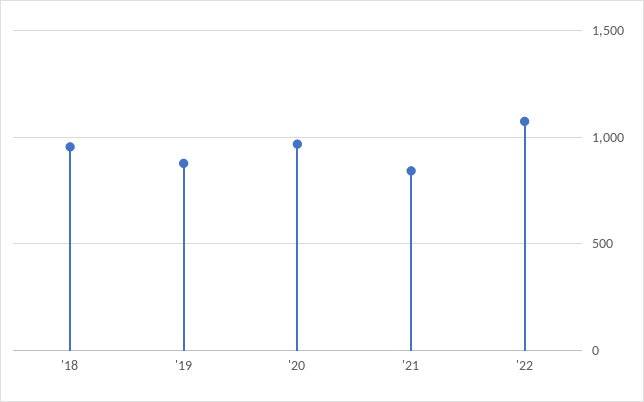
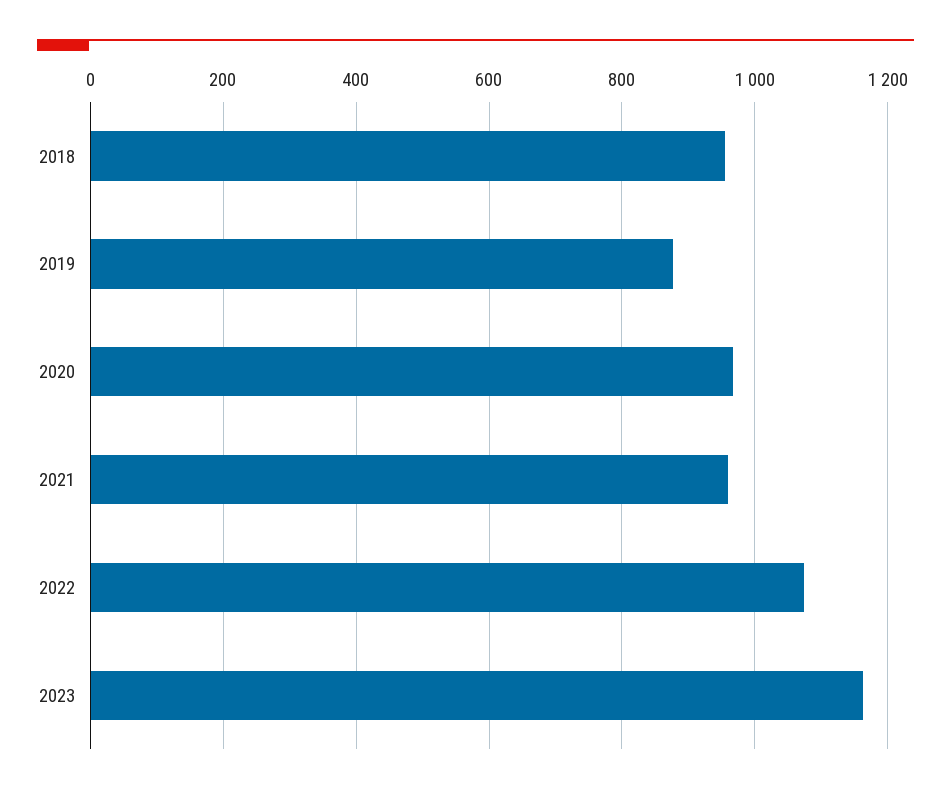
'21: 850 -> 960
2023: none -> 1160

